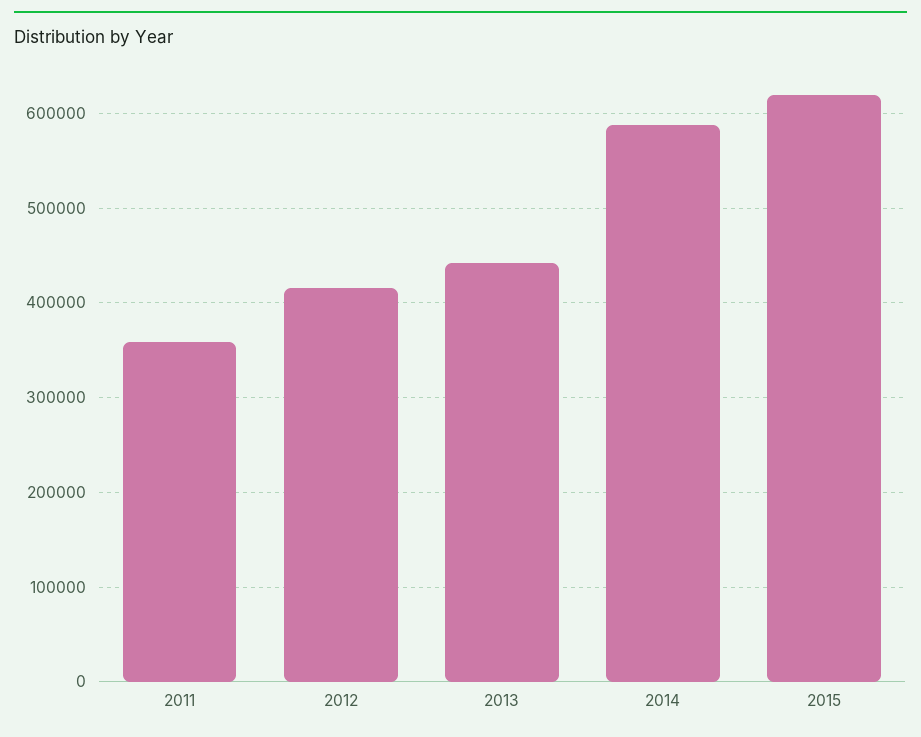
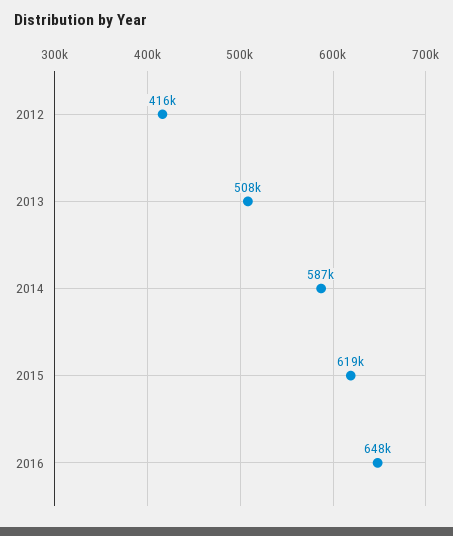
2011: 360000 -> none
2013: 440000 -> 508000
2016: none -> 648000

